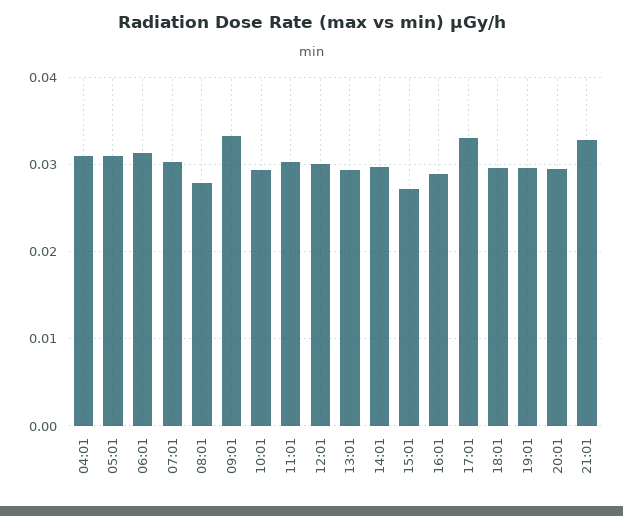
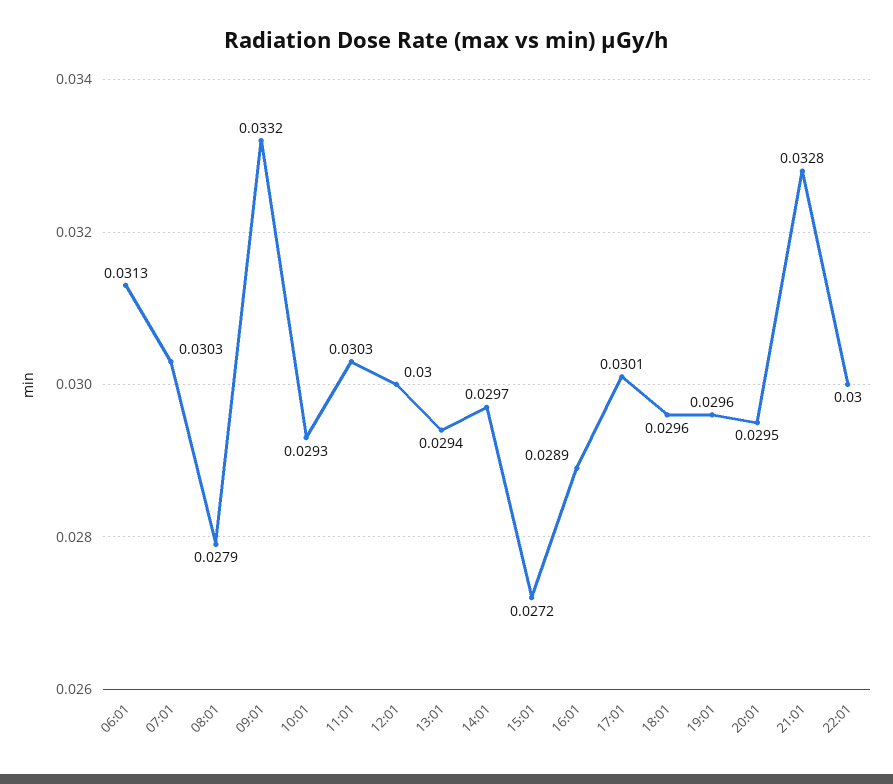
04:01: 0.031 -> none
05:01: 0.031 -> none
17:01: 0.033 -> 0.0301
22:01: none -> 0.03

